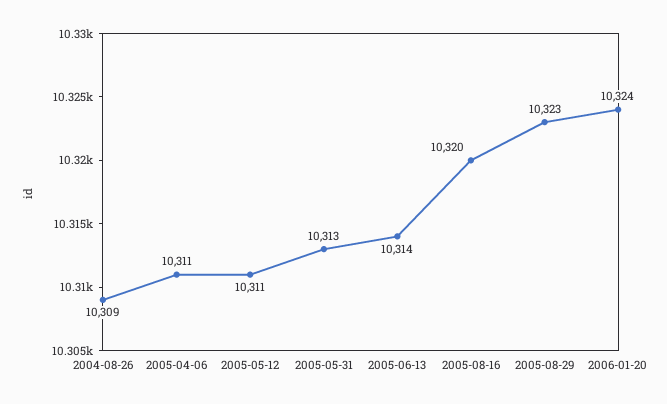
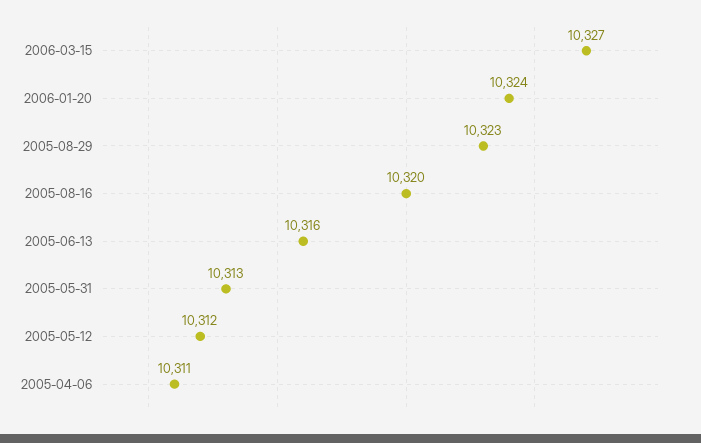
2004-08-26: 10309 -> none
2005-05-12: 10311 -> 10312
2005-06-13: 10314 -> 10316
2006-03-15: none -> 10327

